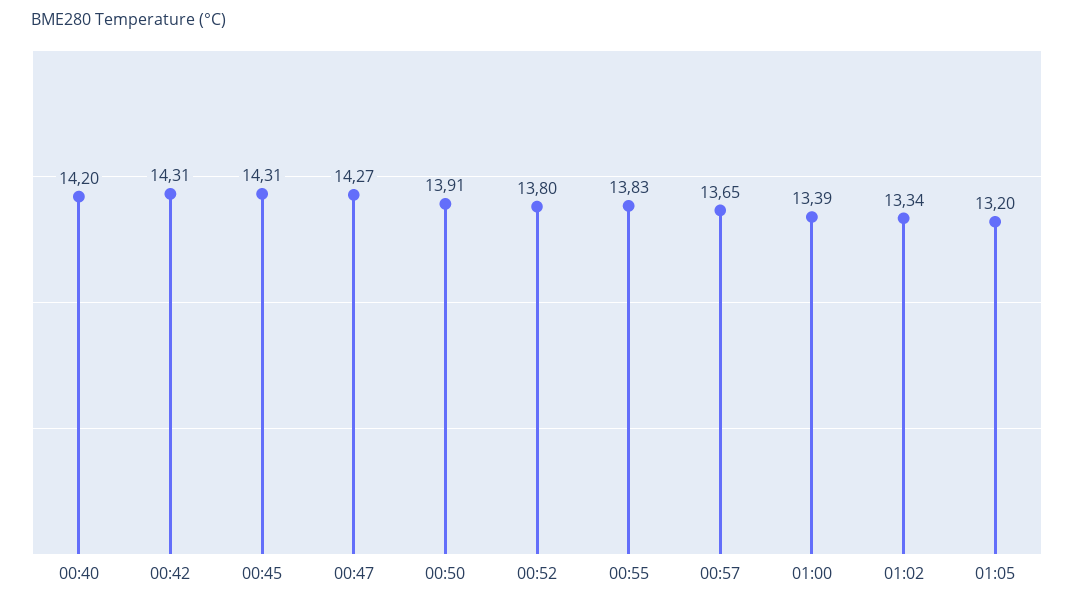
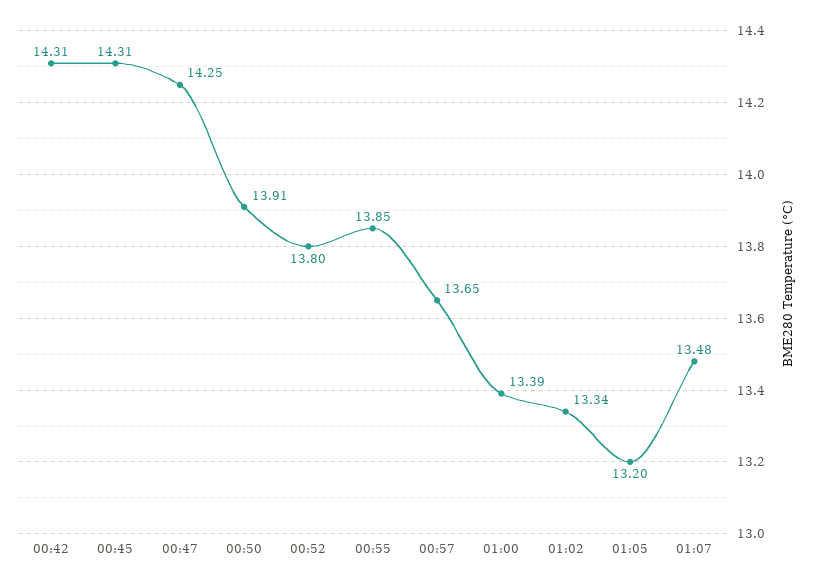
00:40: 14.2 -> none
00:47: 14.27 -> 14.25
00:55: 13.83 -> 13.85
01:07: none -> 13.48

